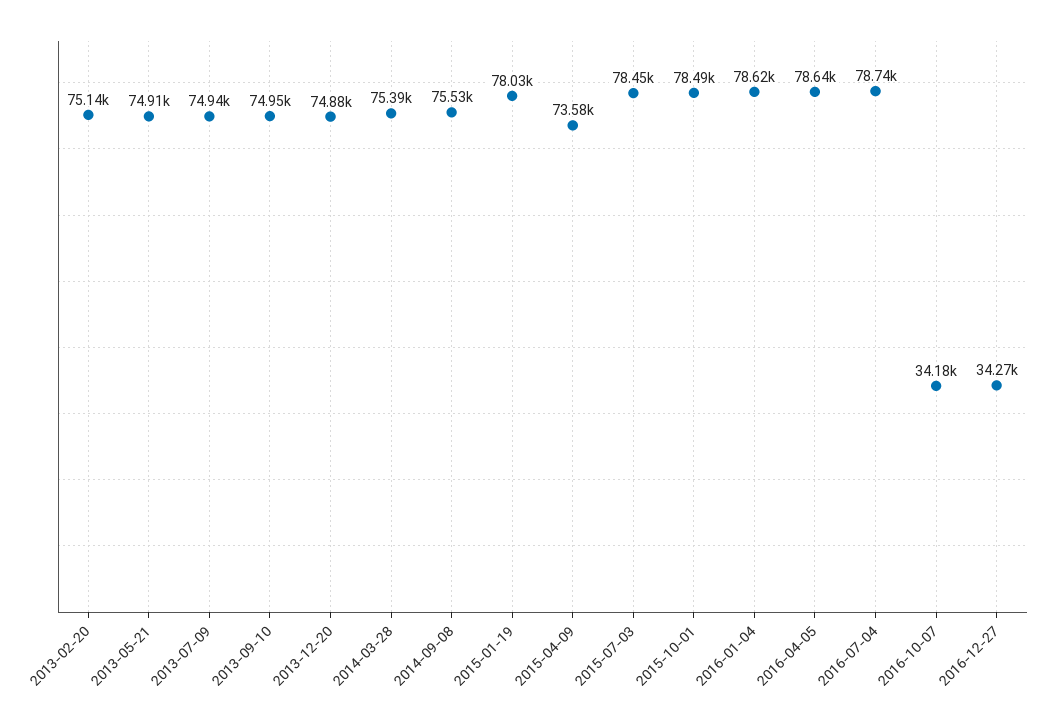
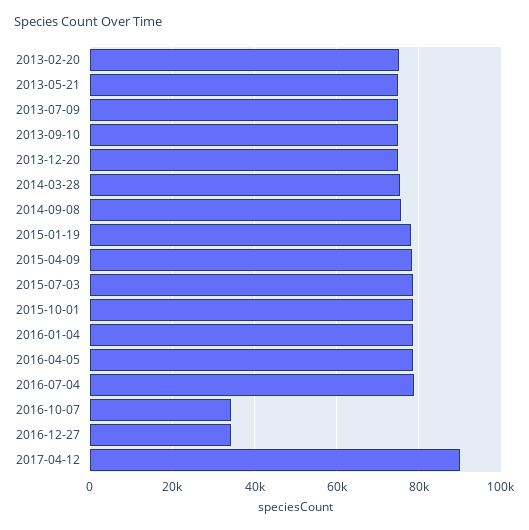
2015-04-09: 73580 -> 78000
2017-04-12: none -> 90000

